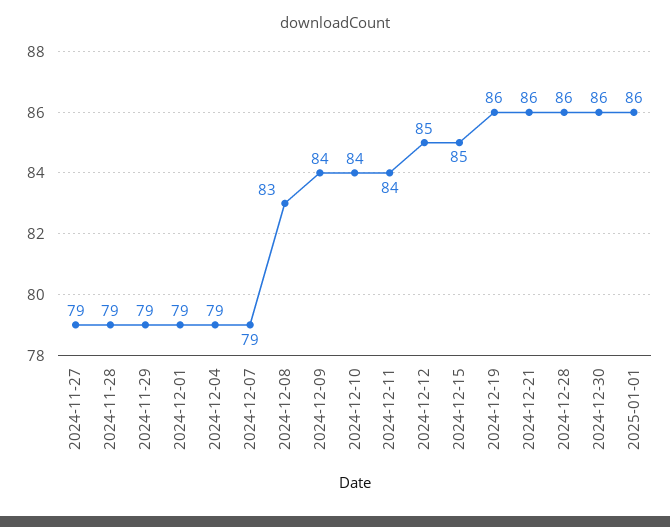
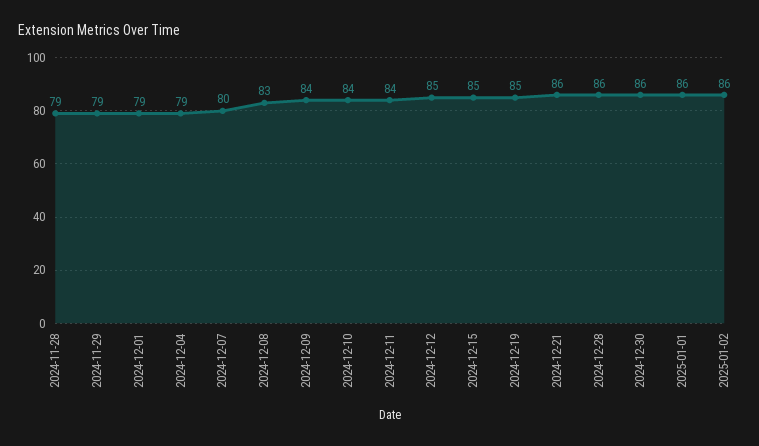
2024-11-27: 79 -> none
2024-12-07: 79 -> 80
2024-12-19: 86 -> 85
2025-01-02: none -> 86

